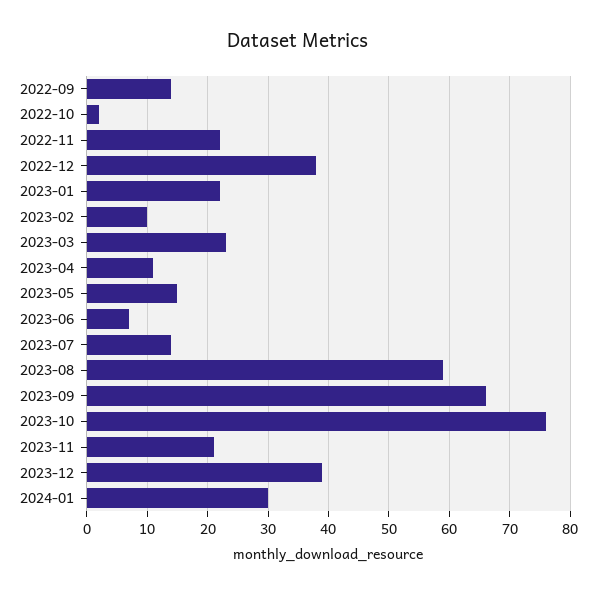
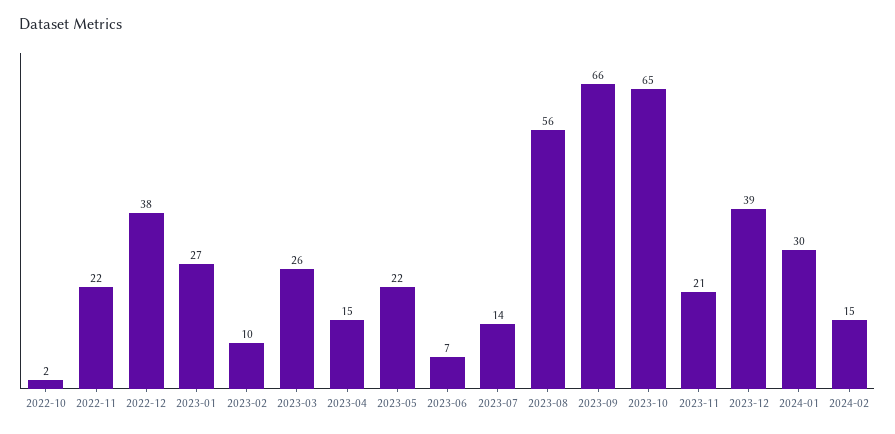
2022-09: 14 -> none
2023-01: 22 -> 27
2023-03: 23 -> 26
2023-04: 11 -> 15
2023-05: 15 -> 22
2023-08: 59 -> 56
2023-10: 76 -> 65
2024-02: none -> 15

